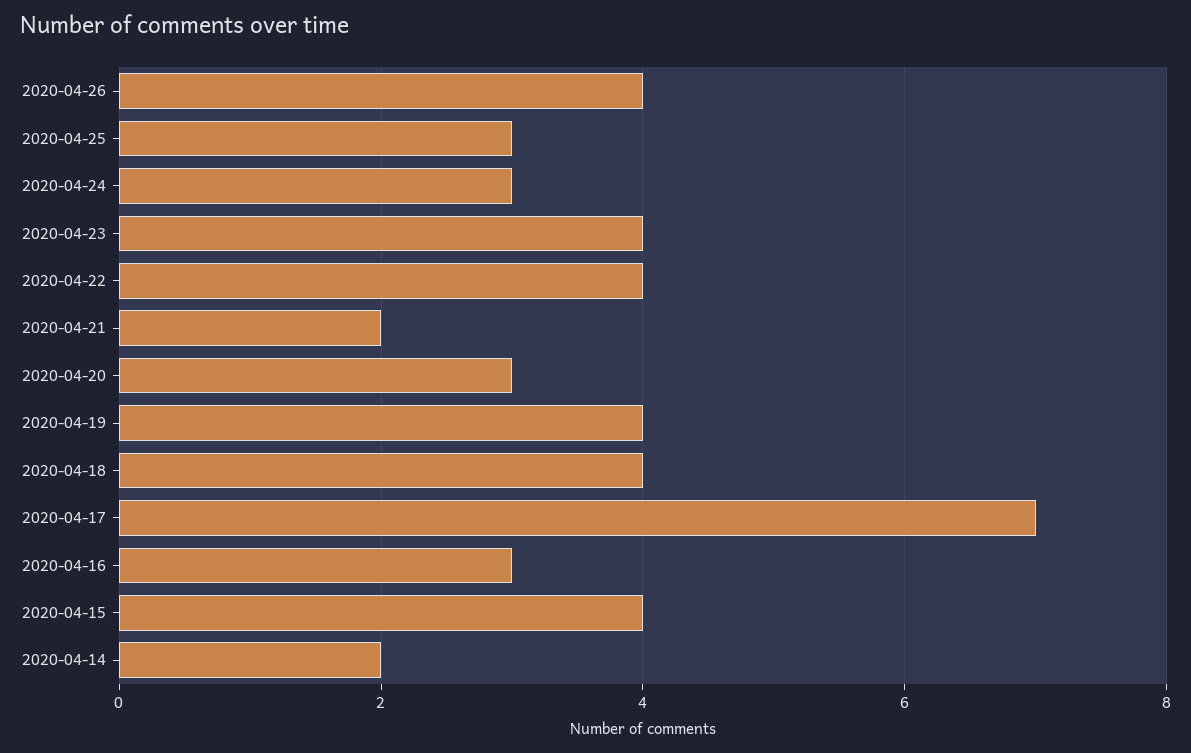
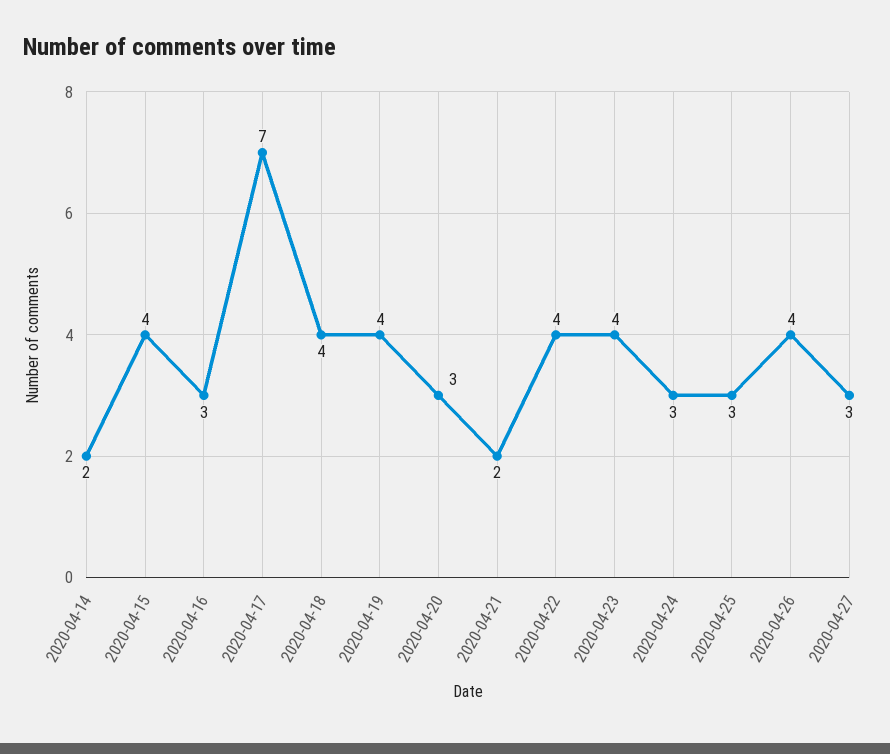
2020-04-27: none -> 3

